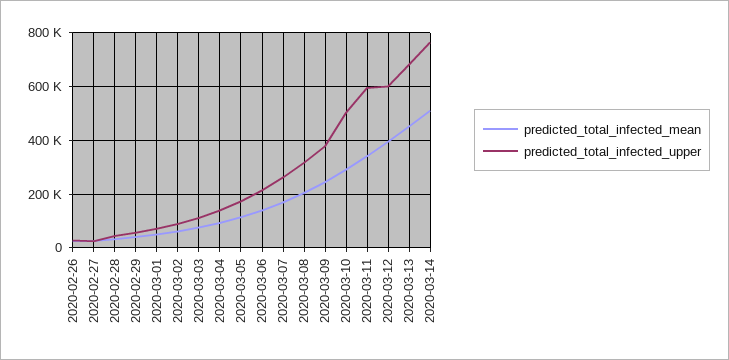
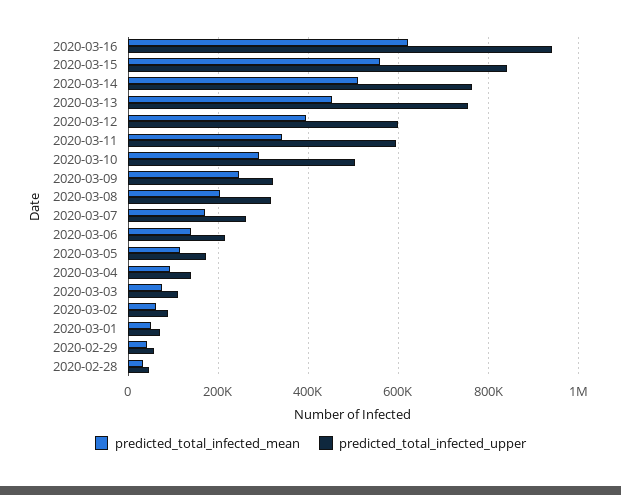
predicted_total_infected_mean, 2020-02-26: 25000 -> none
predicted_total_infected_upper, 2020-02-26: 25000 -> none
predicted_total_infected_mean, 2020-02-27: 25000 -> none
predicted_total_infected_upper, 2020-02-27: 25000 -> none
predicted_total_infected_upper, 2020-03-09: 375000 -> 320000
predicted_total_infected_upper, 2020-03-13: 675000 -> 760000
predicted_total_infected_mean, 2020-03-16: none -> 620000
predicted_total_infected_upper, 2020-03-16: none -> 940000
predicted_total_infected_mean, 2020-03-15: none -> 560000
predicted_total_infected_upper, 2020-03-15: none -> 840000

